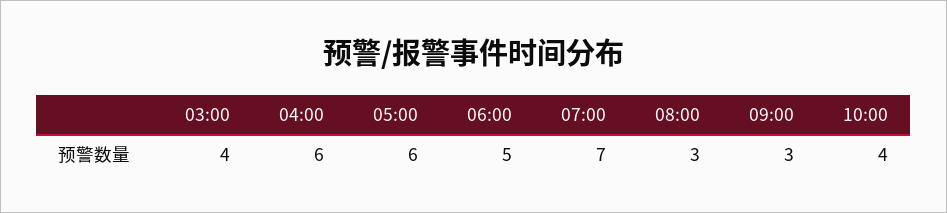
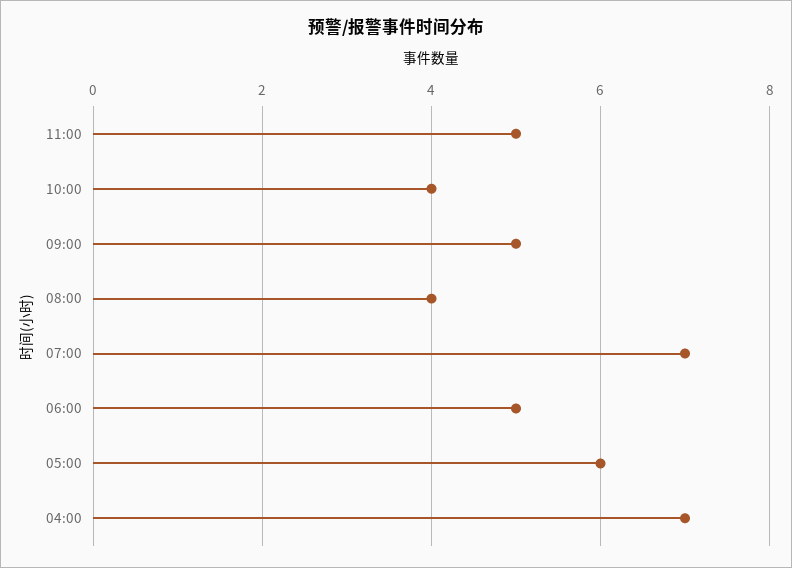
03:00: 4 -> none
04:00: 6 -> 7
08:00: 3 -> 4
09:00: 3 -> 5
11:00: none -> 5

